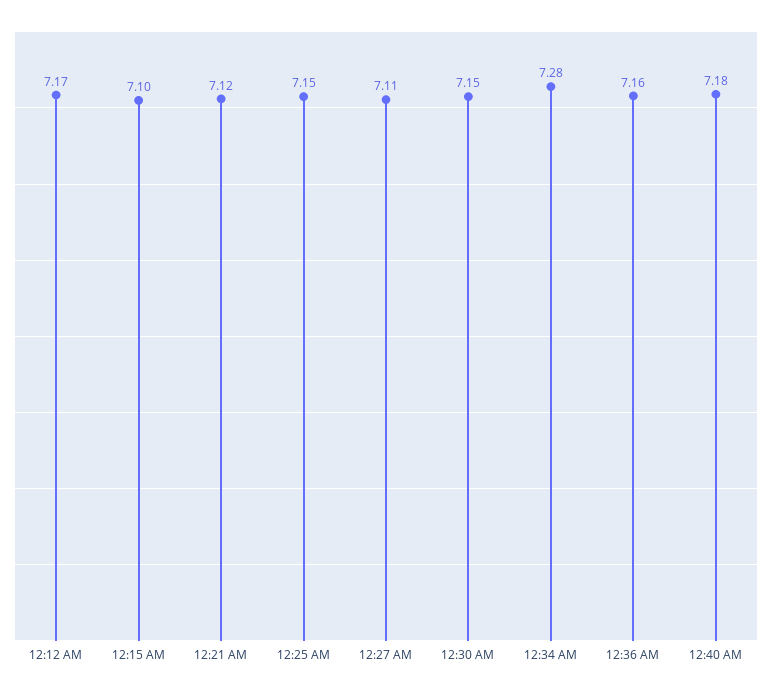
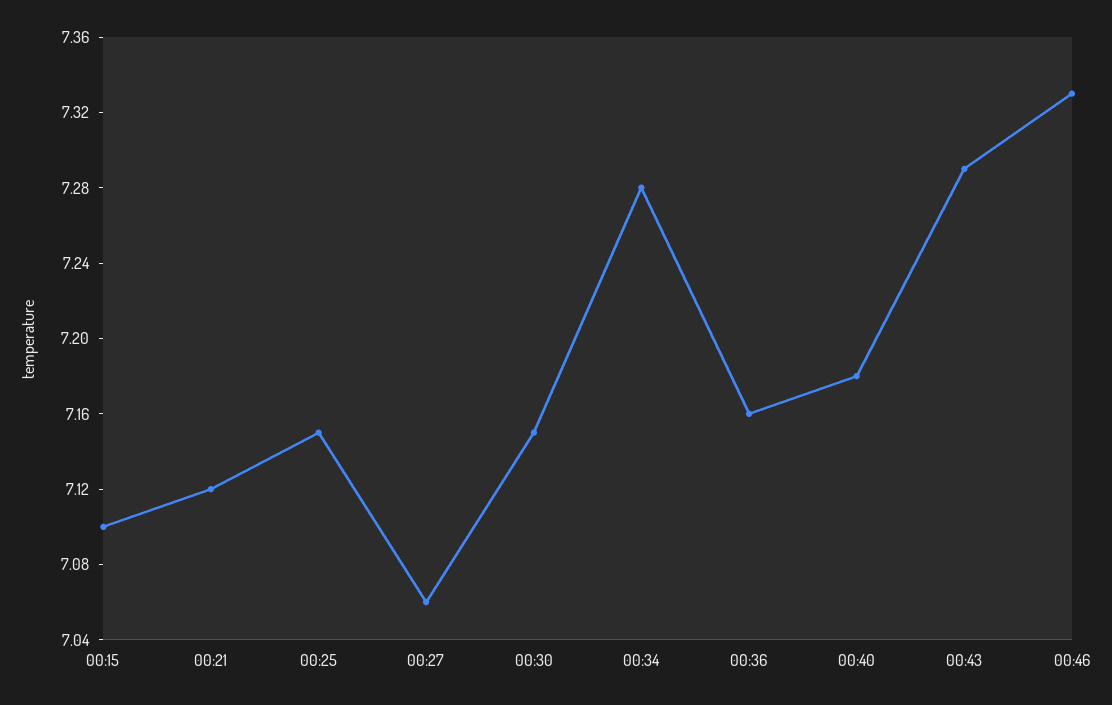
12:12 AM: 7.17 -> none
12:27 AM: 7.11 -> 7.06
00:43: none -> 7.29
00:46: none -> 7.33

